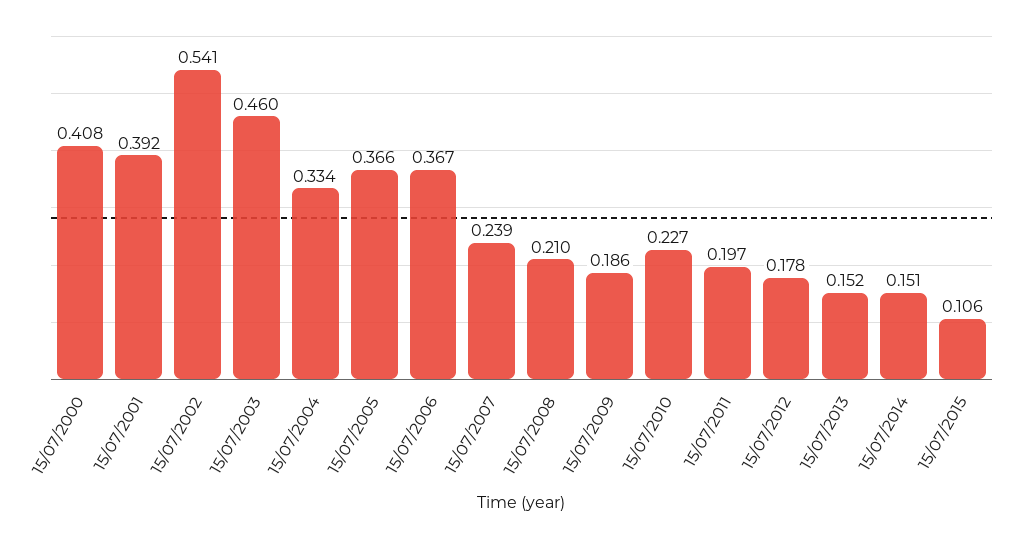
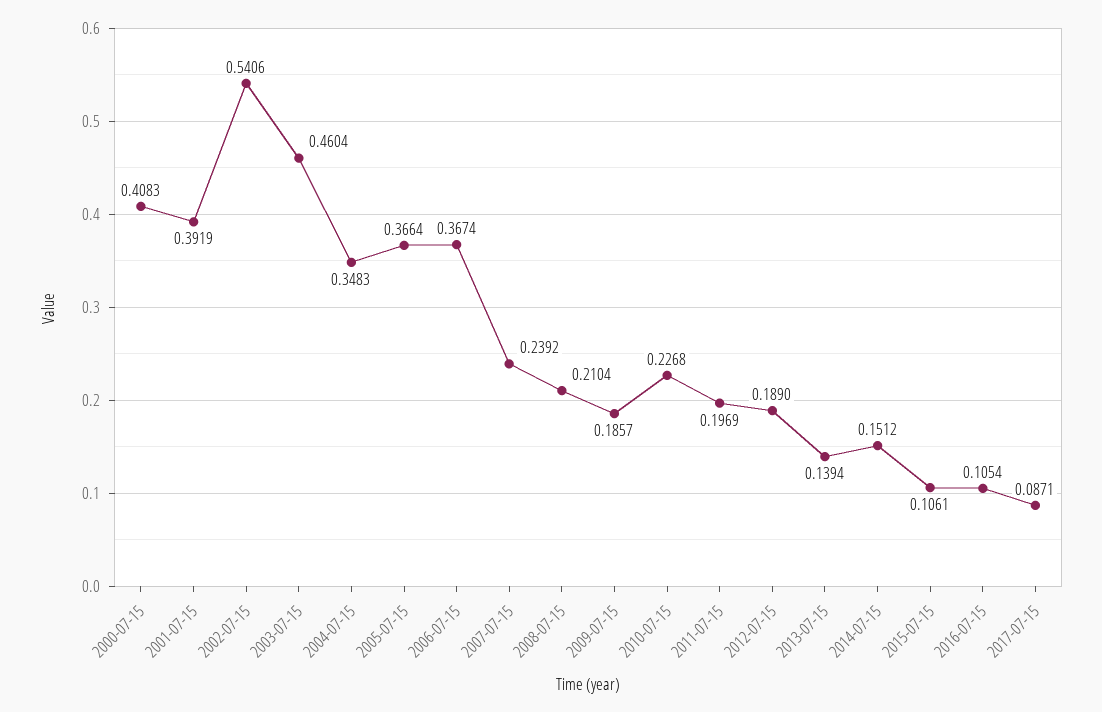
15/07/2004: 0.334 -> 0.3483
15/07/2012: 0.178 -> 0.189
15/07/2013: 0.152 -> 0.1394
2016-07-15: none -> 0.1054
2017-07-15: none -> 0.0871

